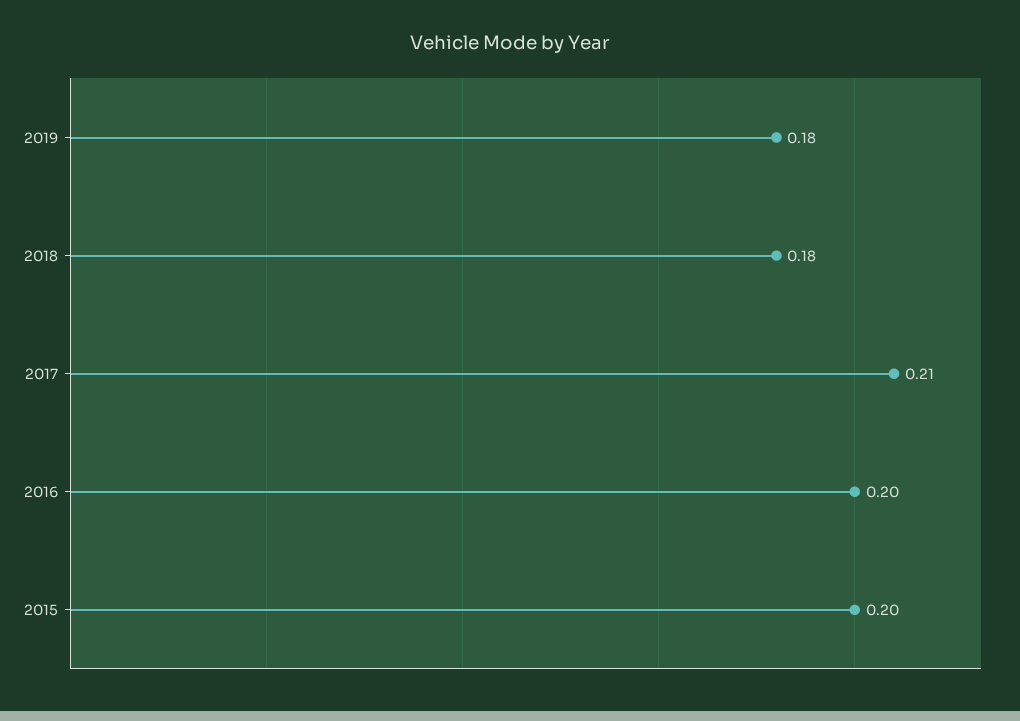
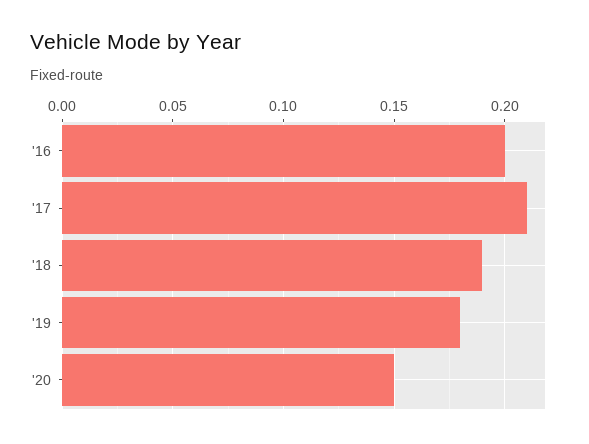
2018: 0.18 -> 0.19
2015: 0.2 -> none
'20: none -> 0.15

